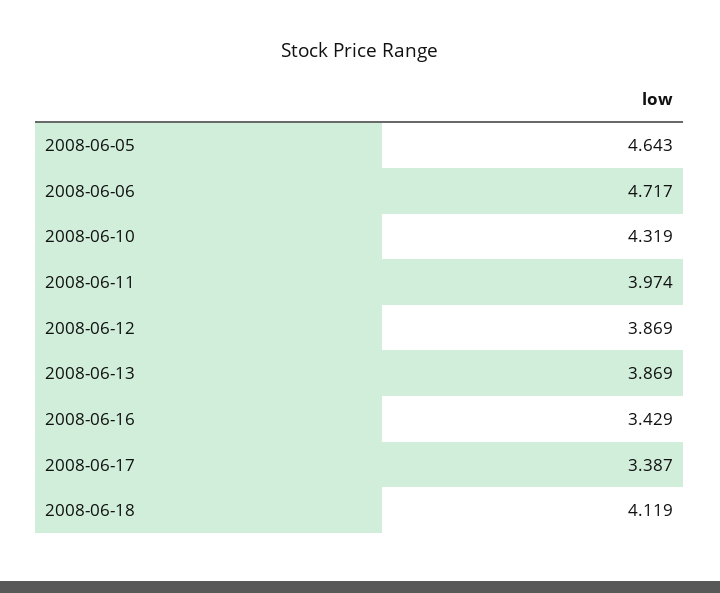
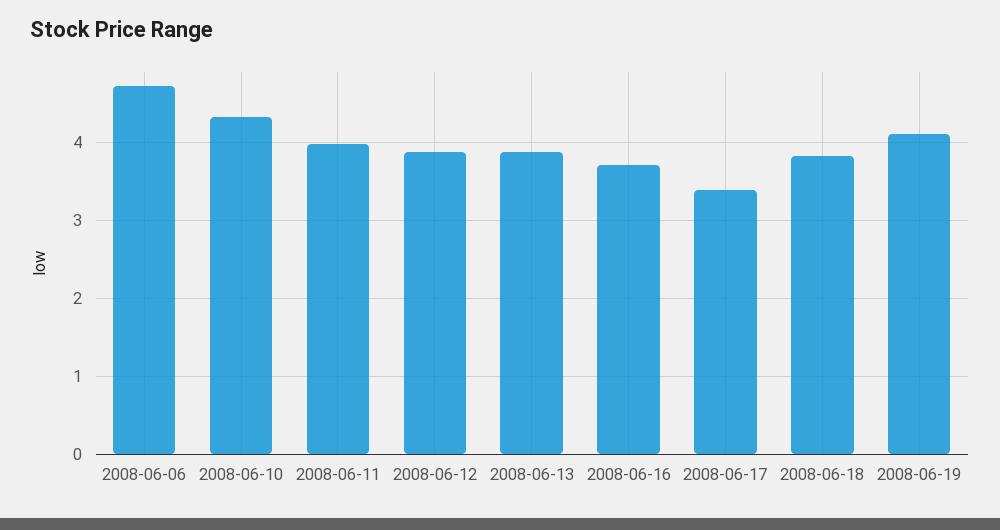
2008-06-05: 4.643 -> none
2008-06-16: 3.429 -> 3.7
2008-06-18: 4.119 -> 3.8
2008-06-19: none -> 4.1

